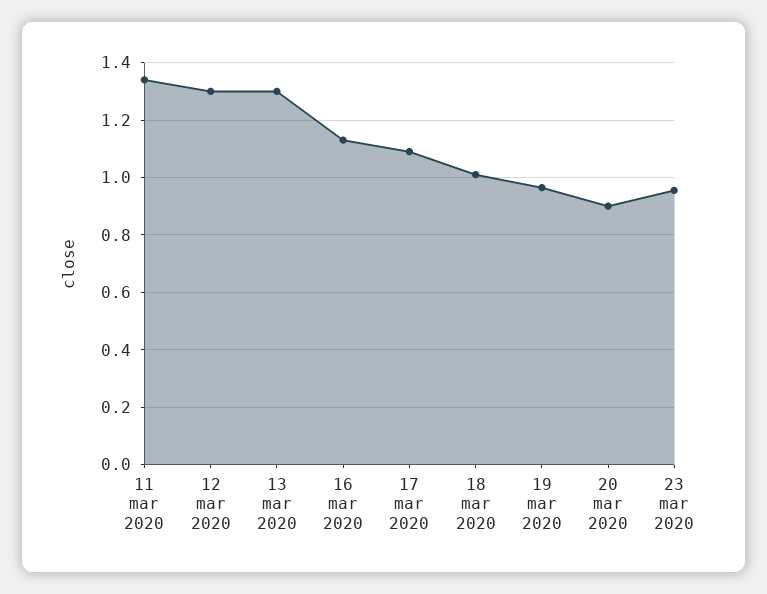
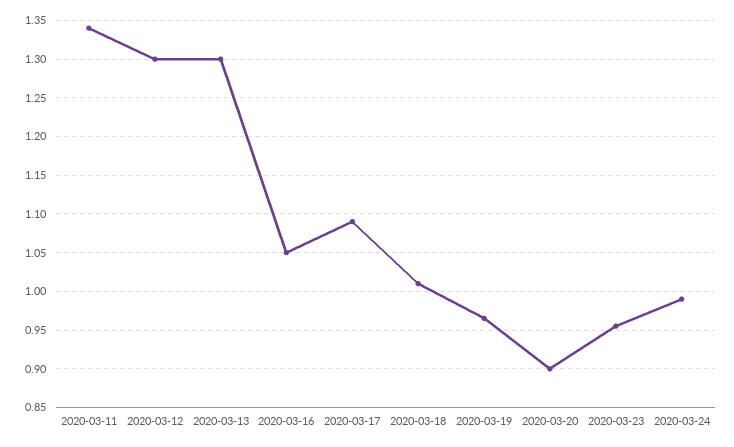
16 mar 2020: 1.125 -> 1.05
2020-03-24: none -> 0.99

